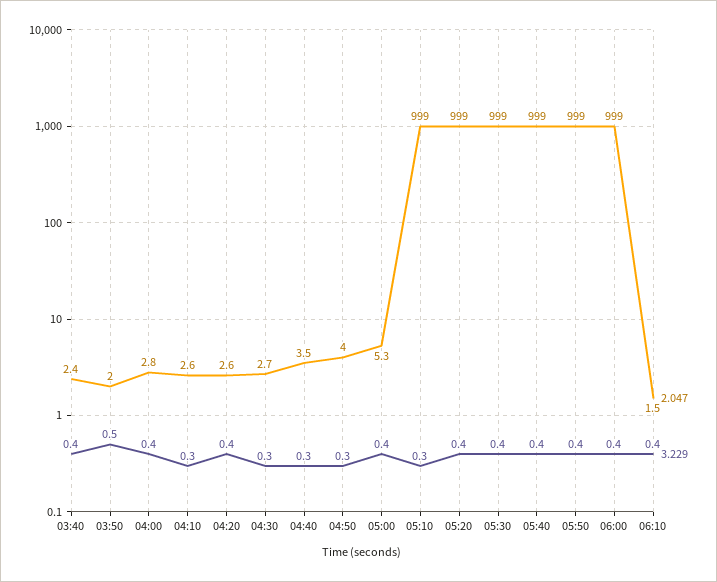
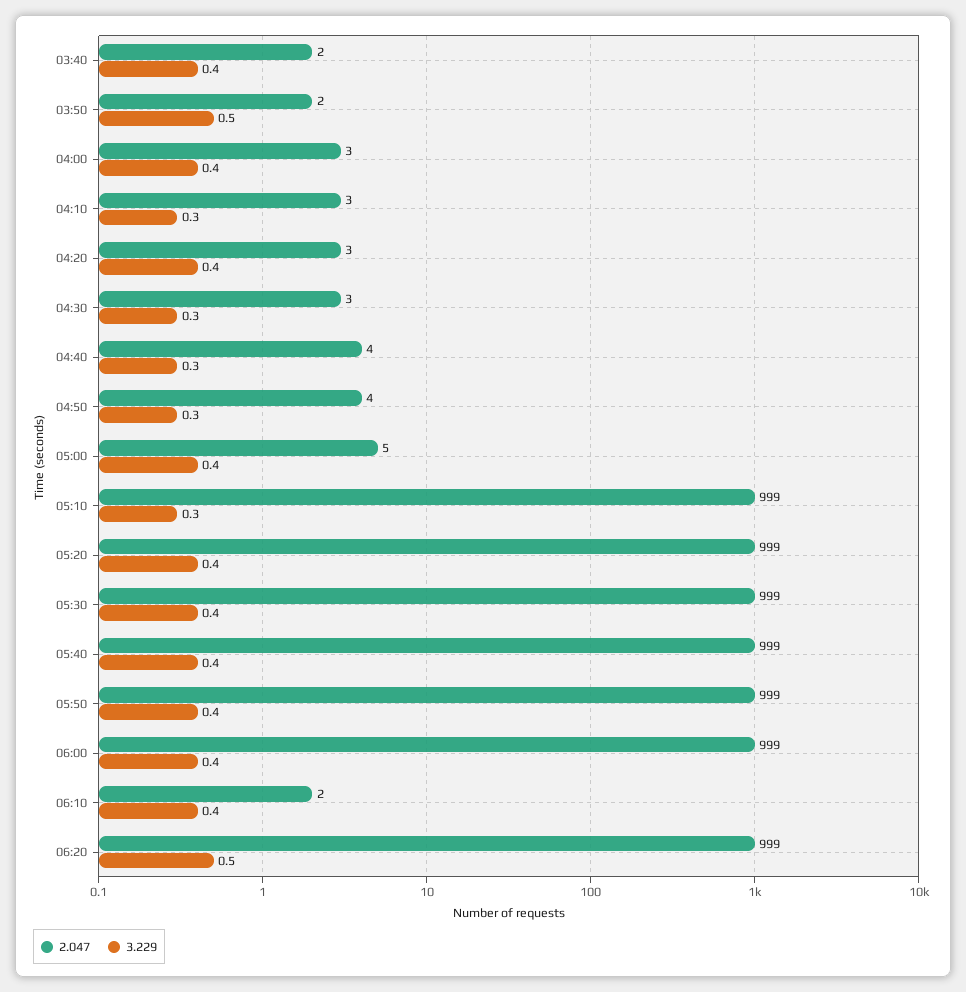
2.047, 06:20: none -> 999
3.229, 06:20: none -> 0.5

